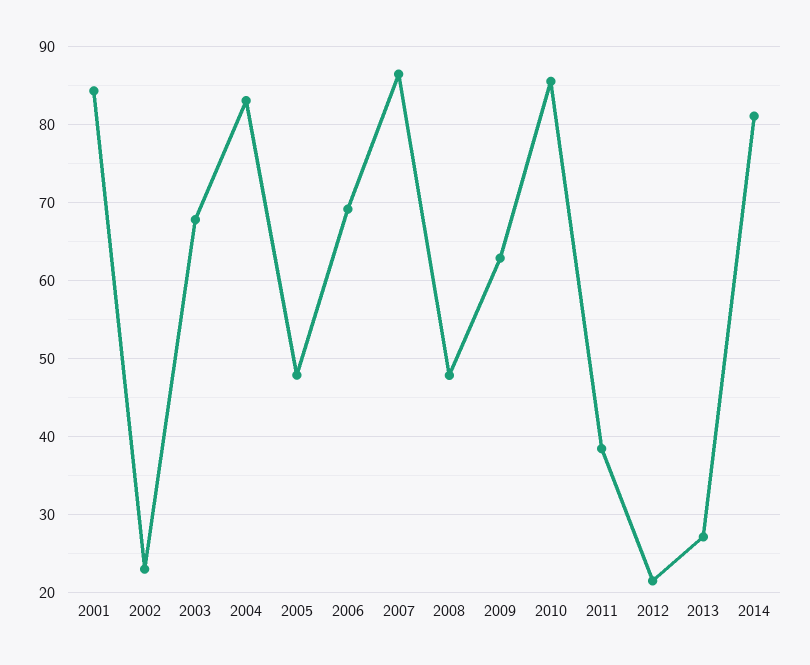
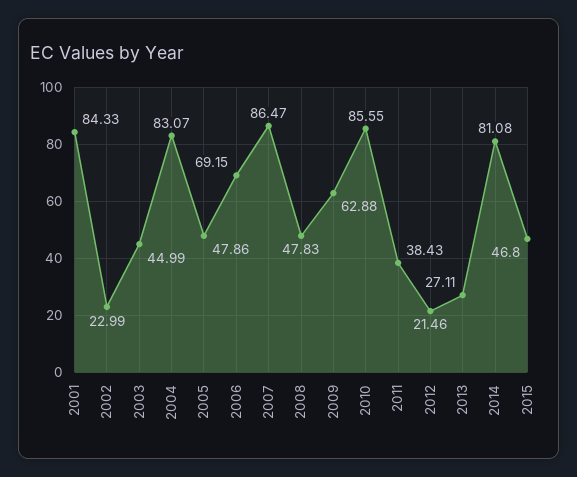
2003: 68 -> 44.99
2015: none -> 46.8

